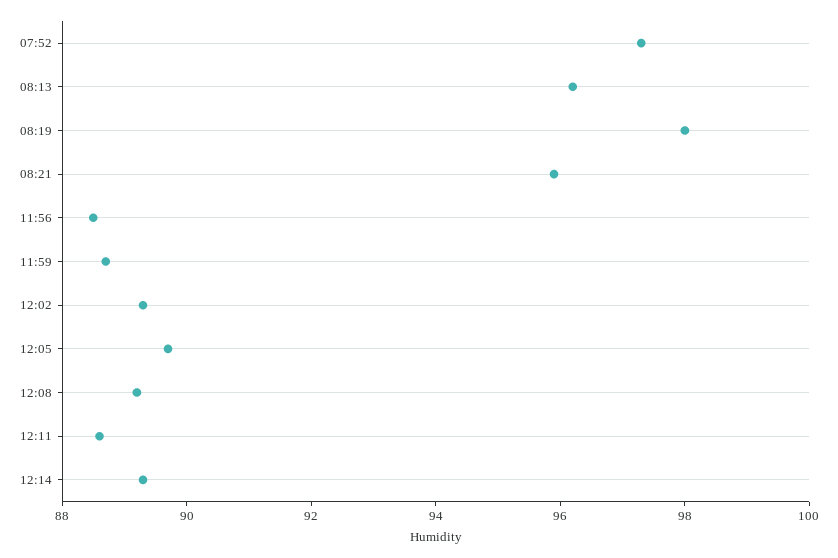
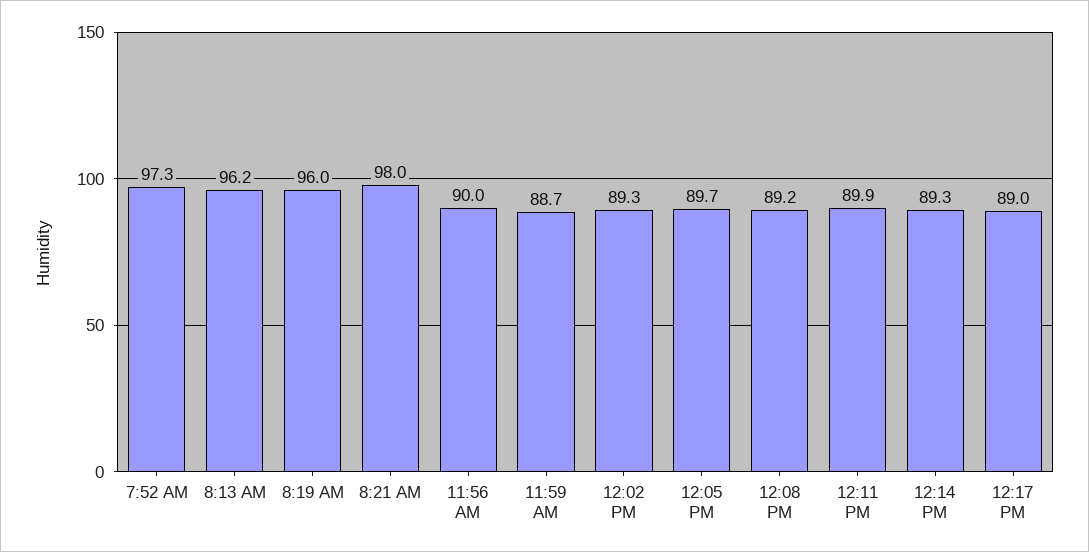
08:19: 98 -> 96
08:21: 96 -> 98
11:56: 88.5 -> 90
12:11: 88.5 -> 89.9
12:17 PM: none -> 89

